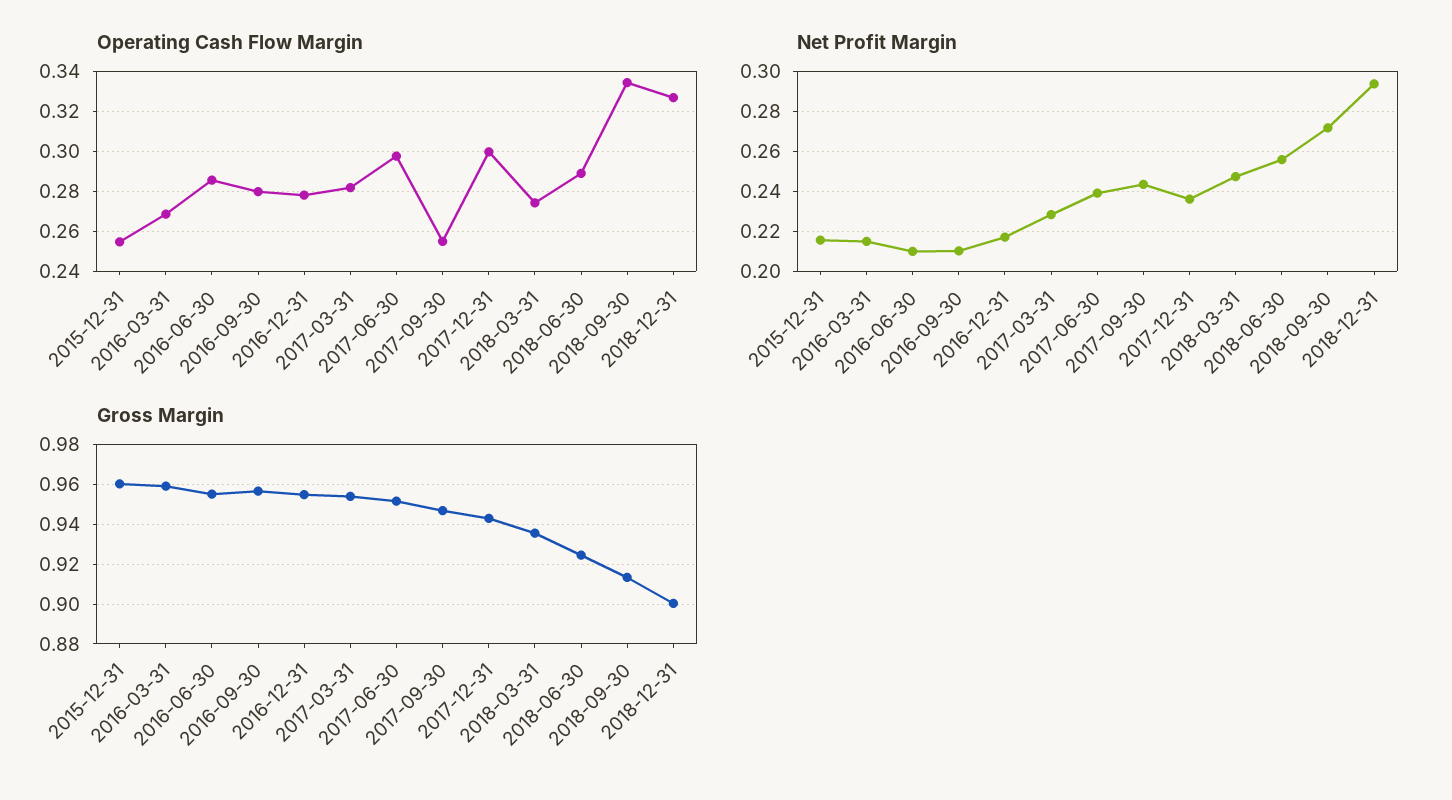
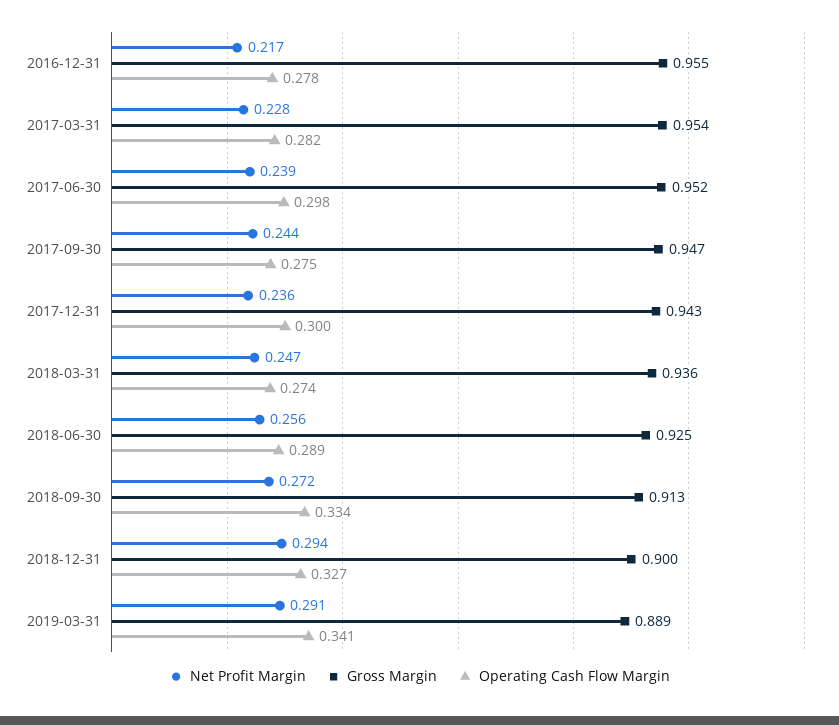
Operating Cash Flow Margin, 2015-12-31: 0.255 -> none
Operating Cash Flow Margin, 2016-03-31: 0.27 -> none
Operating Cash Flow Margin, 2016-06-30: 0.285 -> none
Operating Cash Flow Margin, 2016-09-30: 0.28 -> none
Operating Cash Flow Margin, 2017-09-30: 0.255 -> 0.275
Net Profit Margin, 2015-12-31: 0.215 -> none
Net Profit Margin, 2016-03-31: 0.215 -> none
Net Profit Margin, 2016-06-30: 0.21 -> none
Net Profit Margin, 2016-09-30: 0.21 -> none
Gross Margin, 2015-12-31: 0.96 -> none
Gross Margin, 2016-03-31: 0.96 -> none
Gross Margin, 2016-06-30: 0.955 -> none
Gross Margin, 2016-09-30: 0.955 -> none
Net Profit Margin, 2019-03-31: none -> 0.291
Gross Margin, 2019-03-31: none -> 0.889
Operating Cash Flow Margin, 2019-03-31: none -> 0.341

